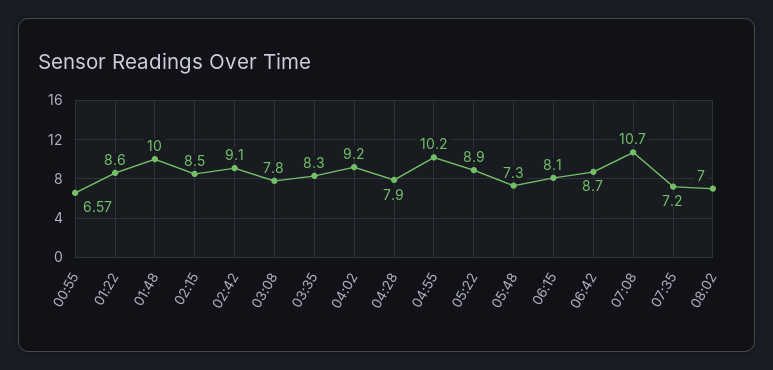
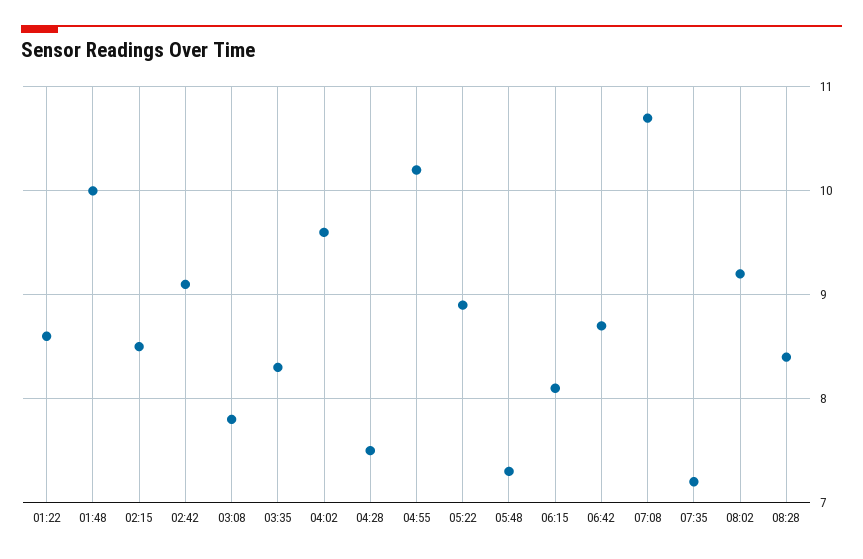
00:55: 6.57 -> none
04:02: 9.2 -> 9.6
04:28: 7.9 -> 7.5
08:02: 7 -> 9.2
08:28: none -> 8.4

